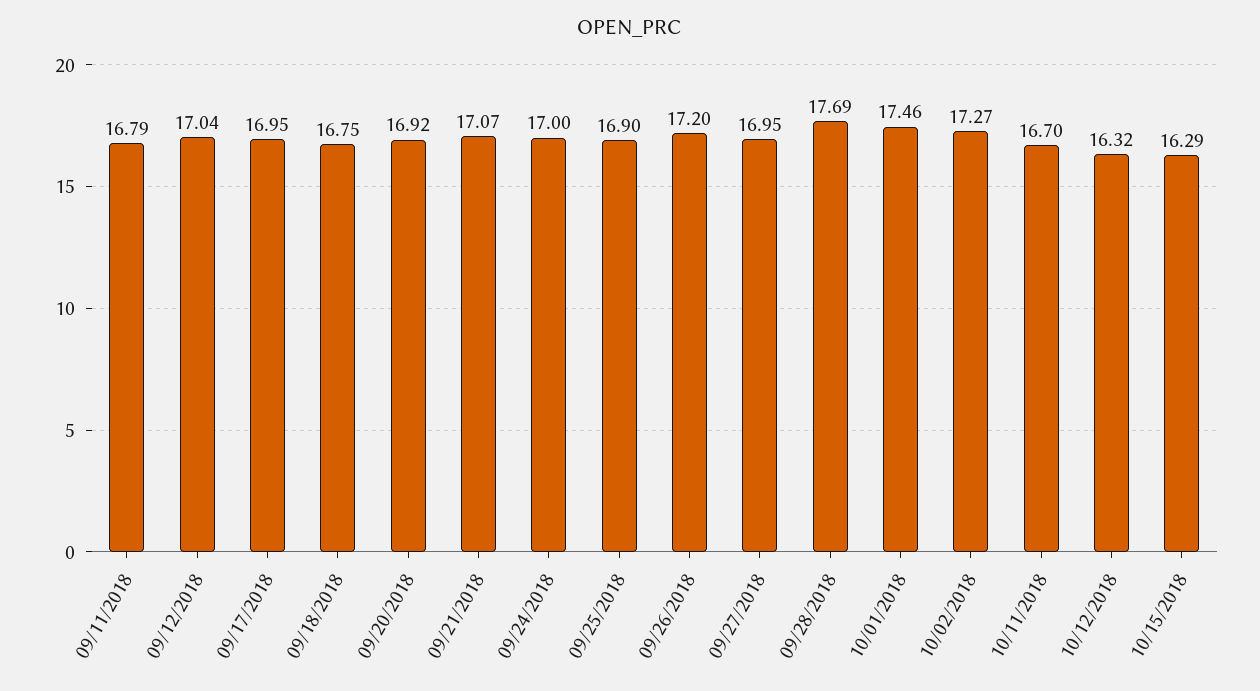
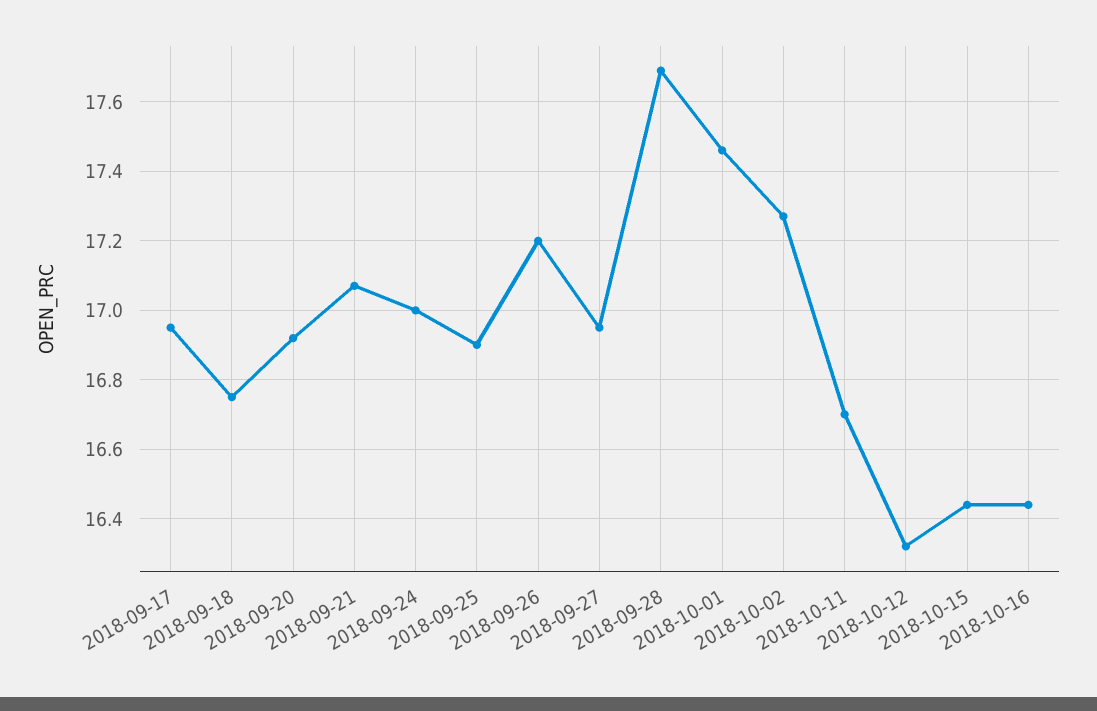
09/11/2018: 16.79 -> none
09/12/2018: 17.04 -> none
10/15/2018: 16.29 -> 16.45
2018-10-16: none -> 16.45

